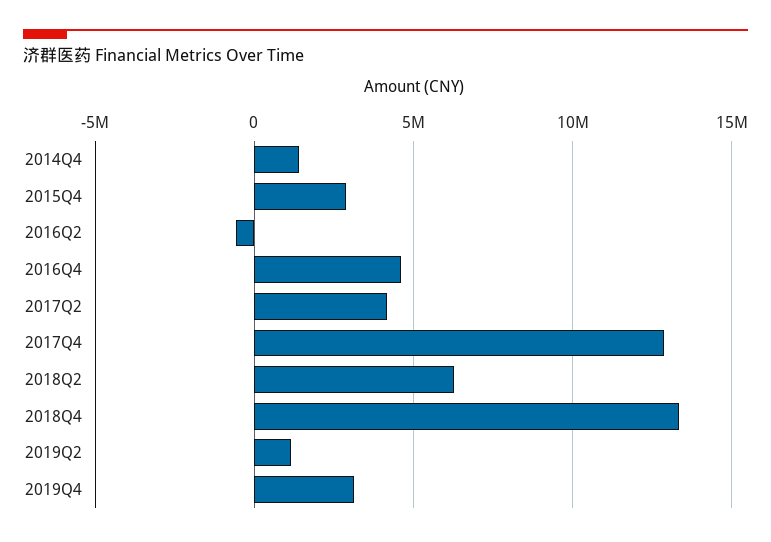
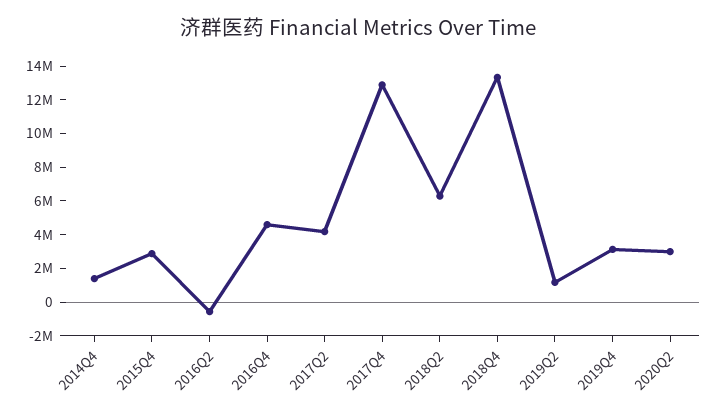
2020Q2: none -> 3000000

